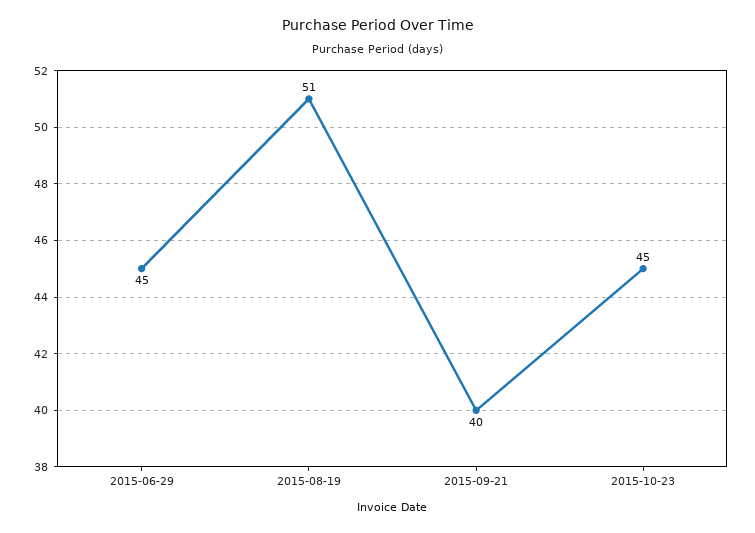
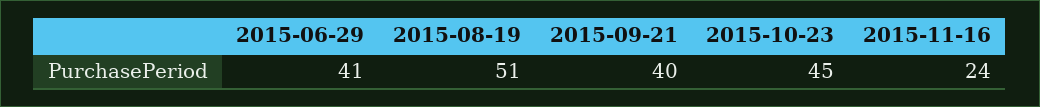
2015-06-29: 45 -> 41
2015-11-16: none -> 24

